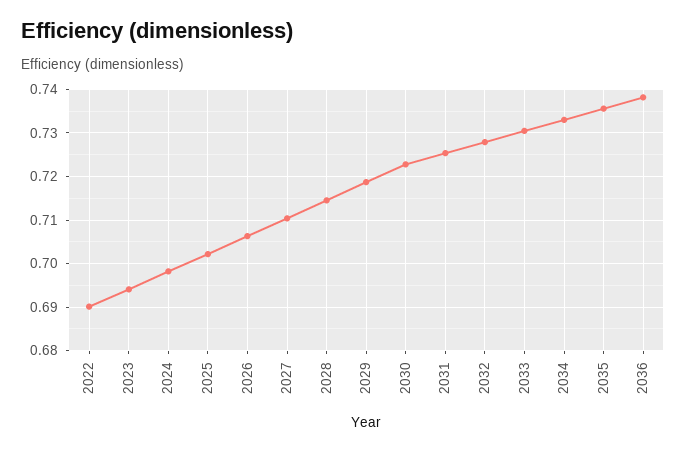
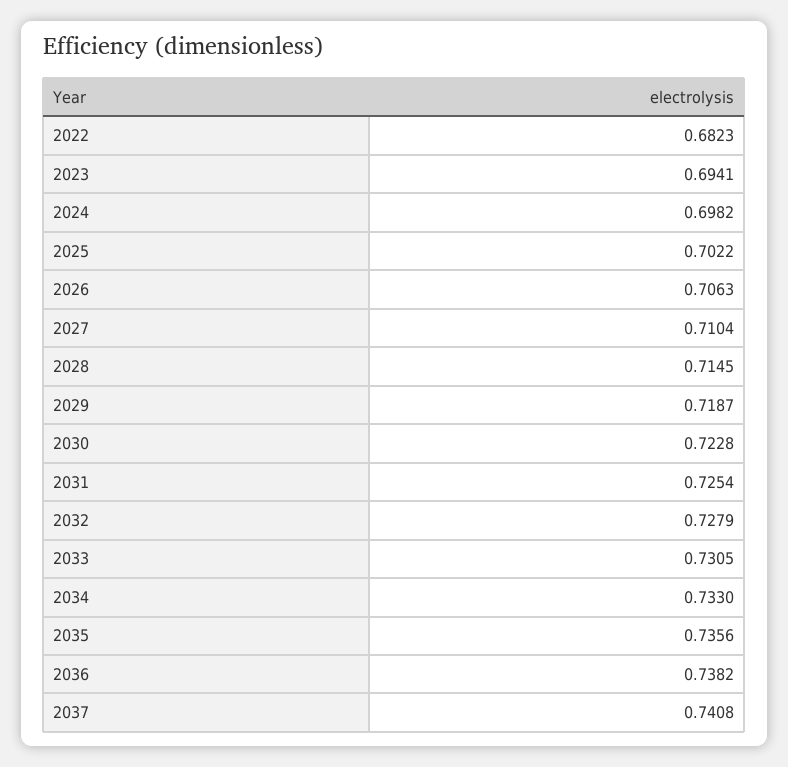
2022: 0.69 -> 0.6823
2037: none -> 0.7408

